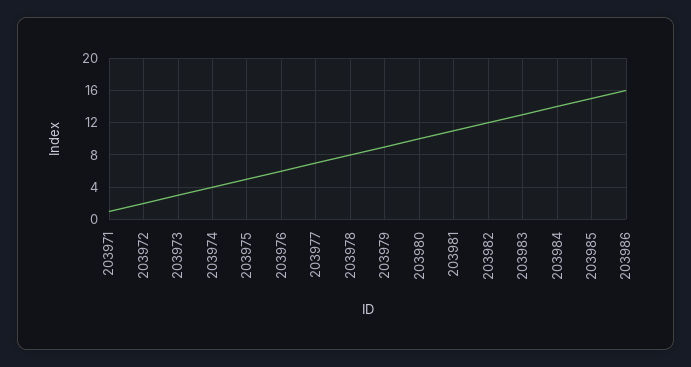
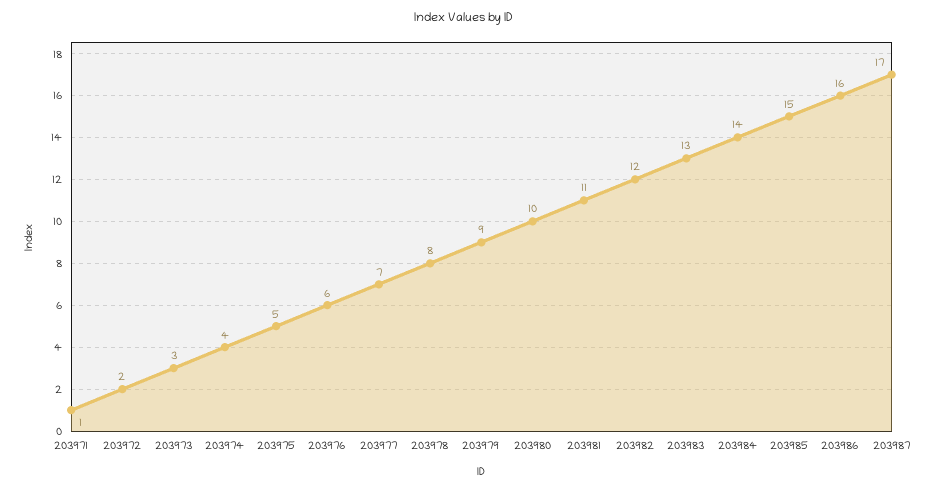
203987: none -> 17

